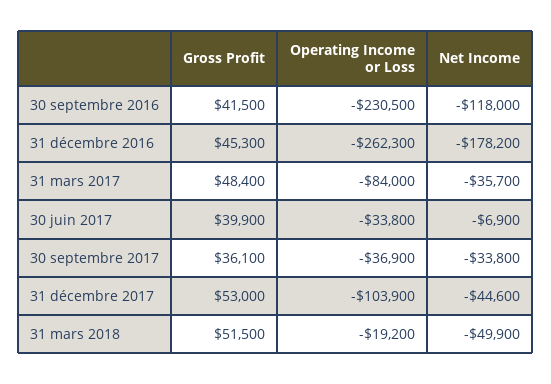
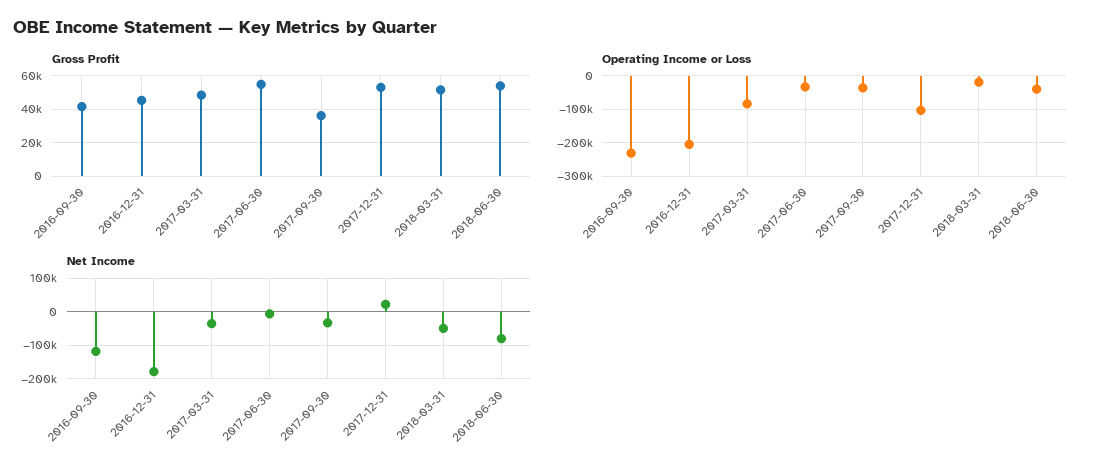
Operating Income or Loss, 31 décembre 2016: -262300 -> -200000
Gross Profit, 30 juin 2017: 39900 -> 55000
Net Income, 31 décembre 2017: -44600 -> 20000
Gross Profit, 2018-06-30: none -> 55000
Operating Income or Loss, 2018-06-30: none -> -40000
Net Income, 2018-06-30: none -> -80000

